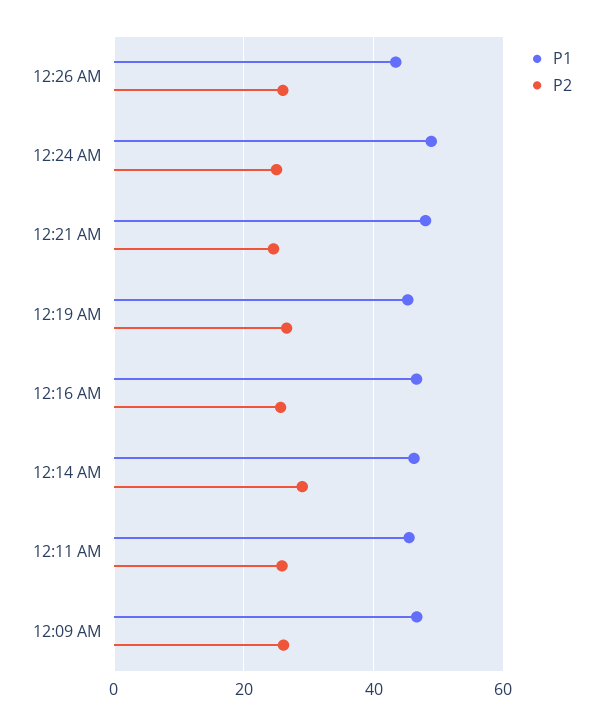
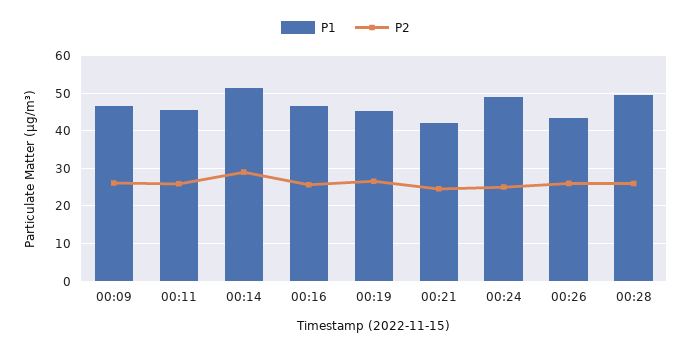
P1, 12:21 AM: 48 -> 42
P1, 12:14 AM: 46 -> 52
P1, 00:28: none -> 50
P2, 00:28: none -> 26

